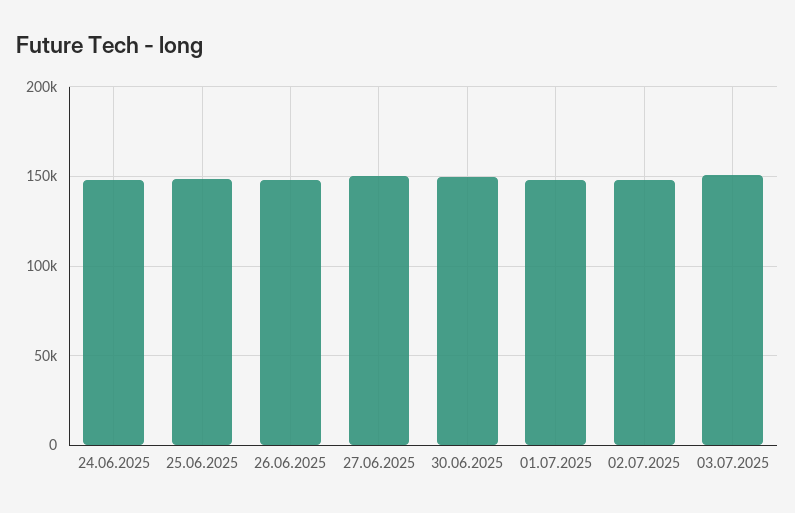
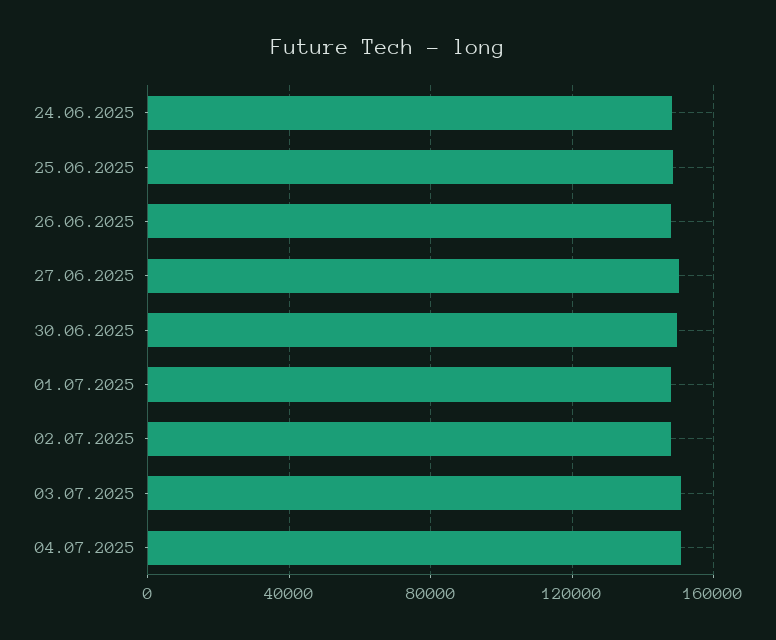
04.07.2025: none -> 150000

